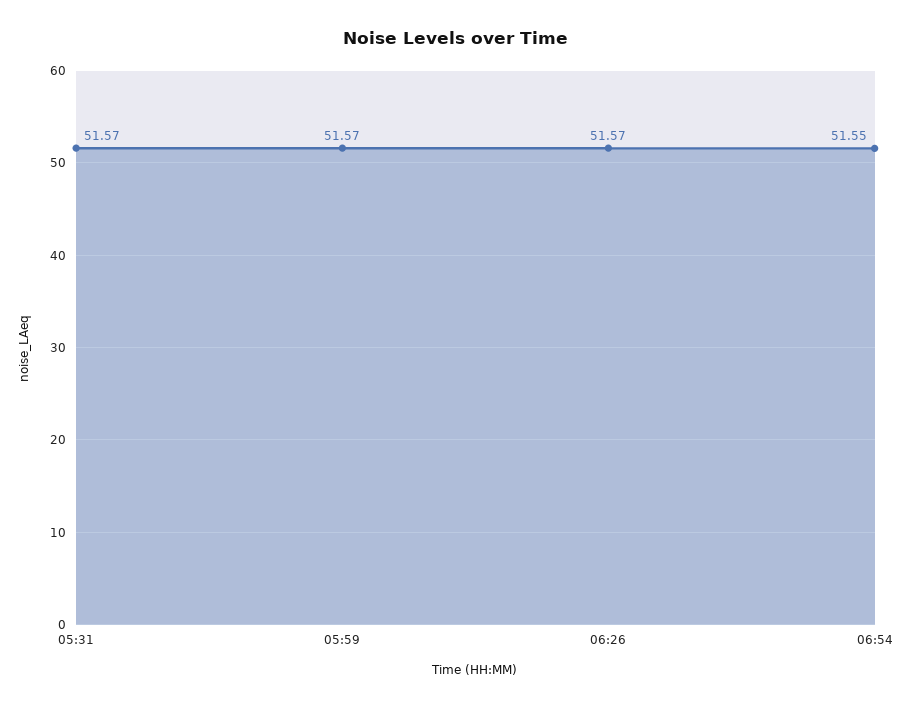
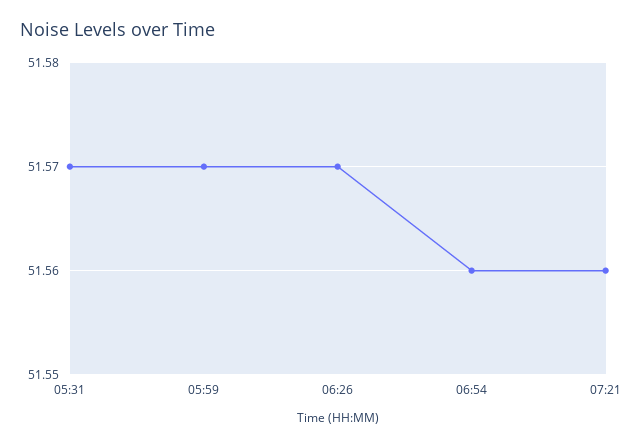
06:54: 51.55 -> 51.56
07:21: none -> 51.56

